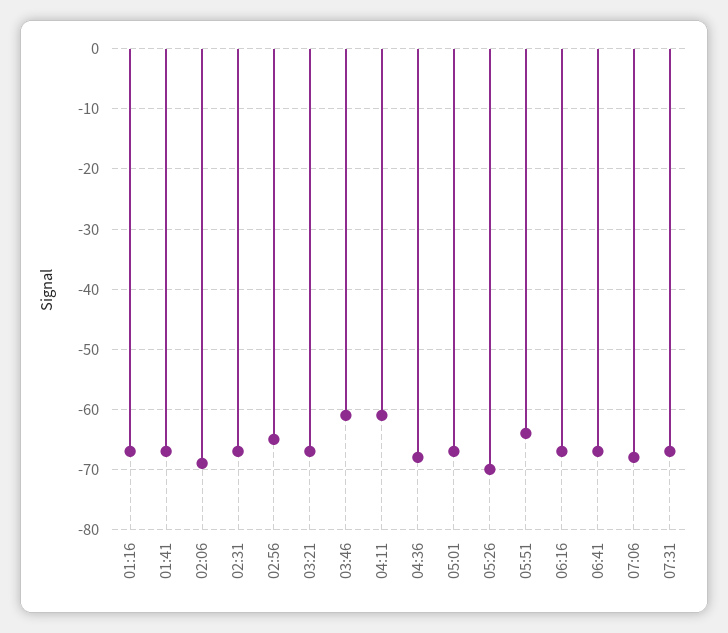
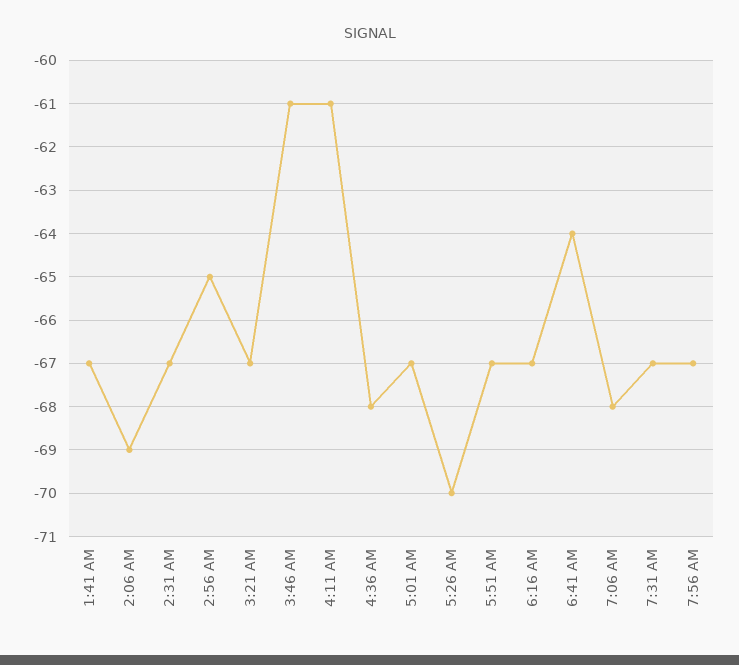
01:16: -67 -> none
05:51: -64 -> -67
06:41: -67 -> -64
7:56 AM: none -> -67

